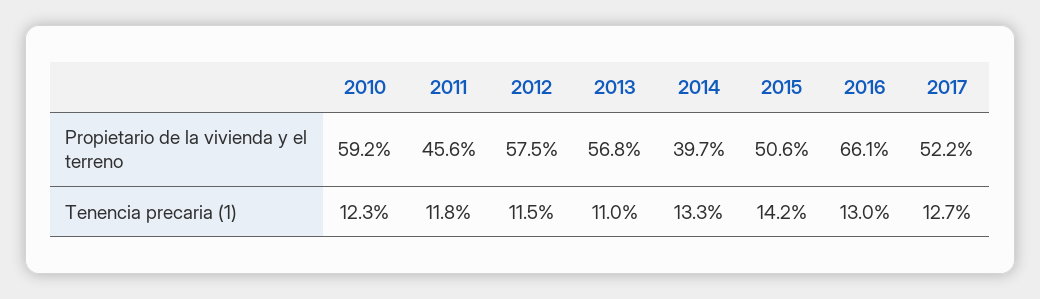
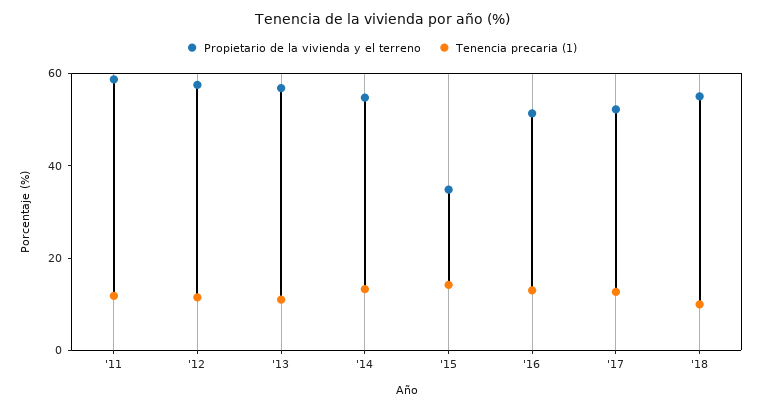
Propietario de la vivienda y el terreno, 2010: 59.2 -> none
Propietario de la vivienda y el terreno, 2011: 45.6 -> 60
Propietario de la vivienda y el terreno, 2014: 39.7 -> 55
Propietario de la vivienda y el terreno, 2015: 50.6 -> 35
Propietario de la vivienda y el terreno, 2016: 66.1 -> 50
Tenencia precaria (1), 2010: 12.3 -> none
Propietario de la vivienda y el terreno, '18: none -> 55
Tenencia precaria (1), '18: none -> 10

